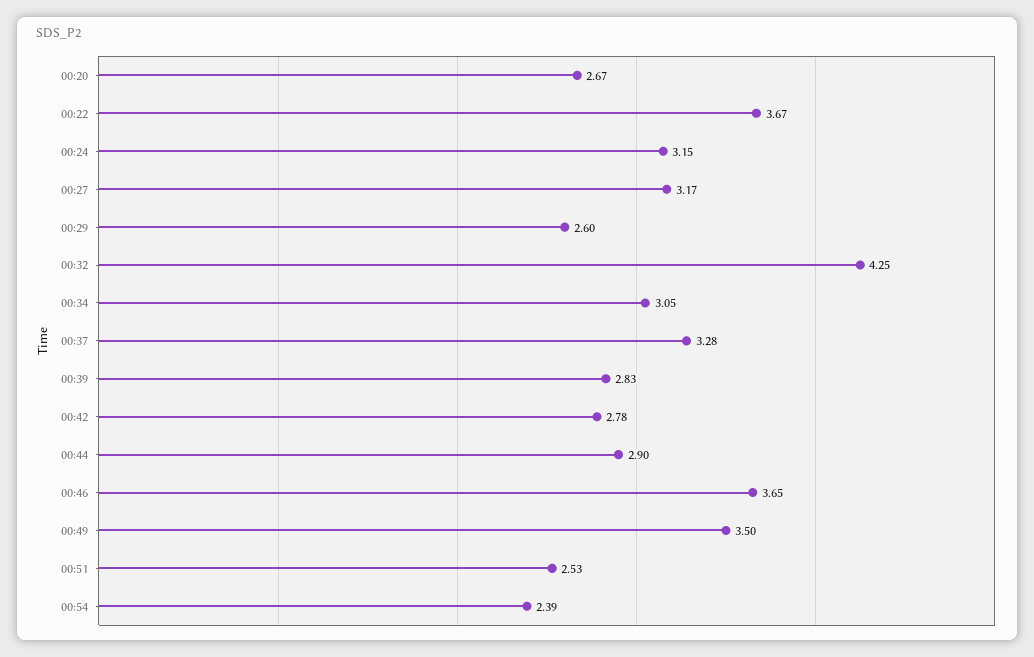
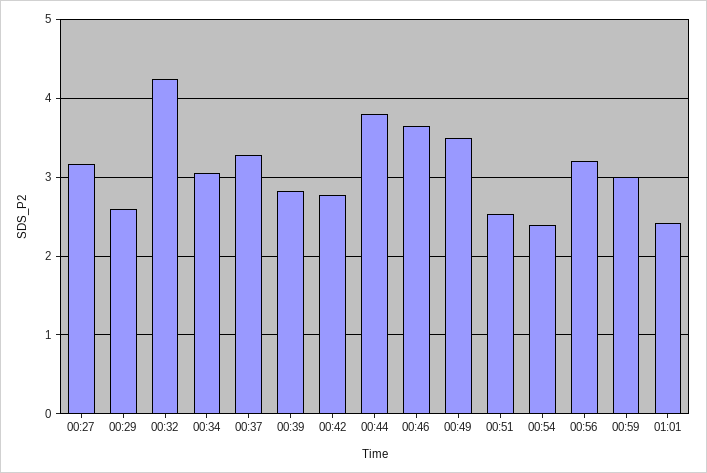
00:20: 2.67 -> none
00:22: 3.67 -> none
00:24: 3.15 -> none
00:44: 2.9 -> 3.8
00:56: none -> 3.2
00:59: none -> 3
01:01: none -> 2.4

